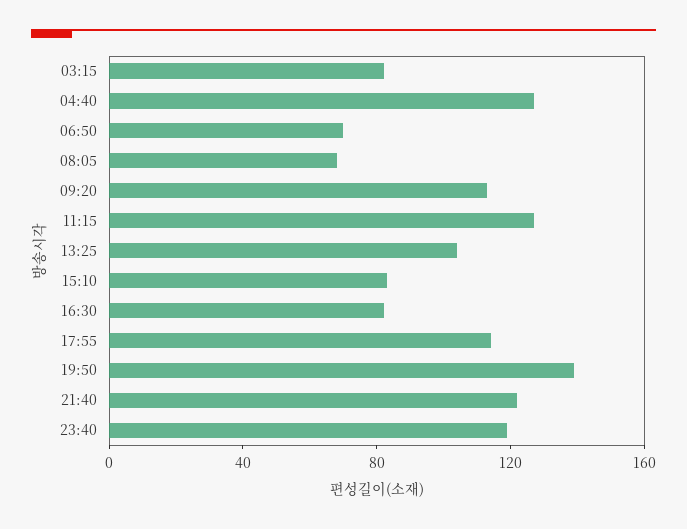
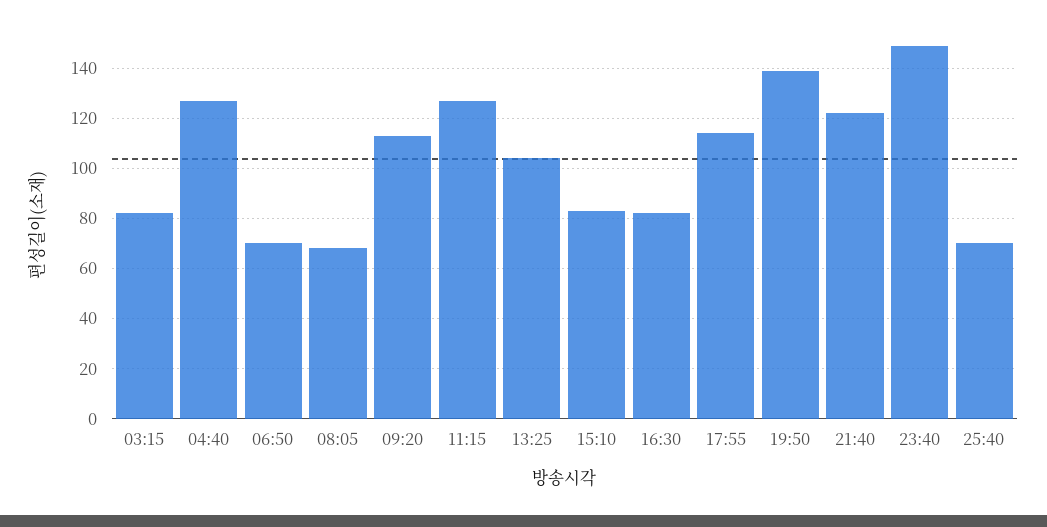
23:40: 120 -> 150
25:40: none -> 70

